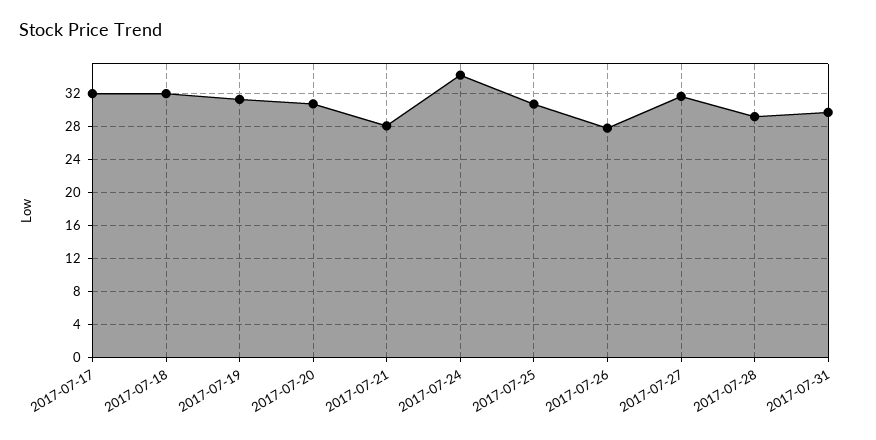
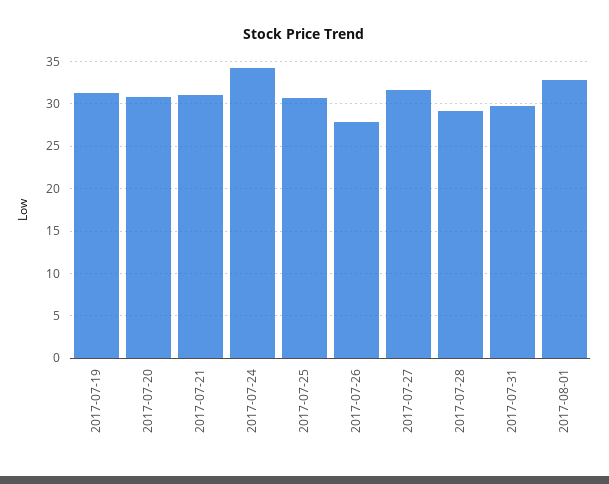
2017-07-17: 32 -> none
2017-07-18: 32 -> none
2017-07-21: 28 -> 31
2017-08-01: none -> 33

